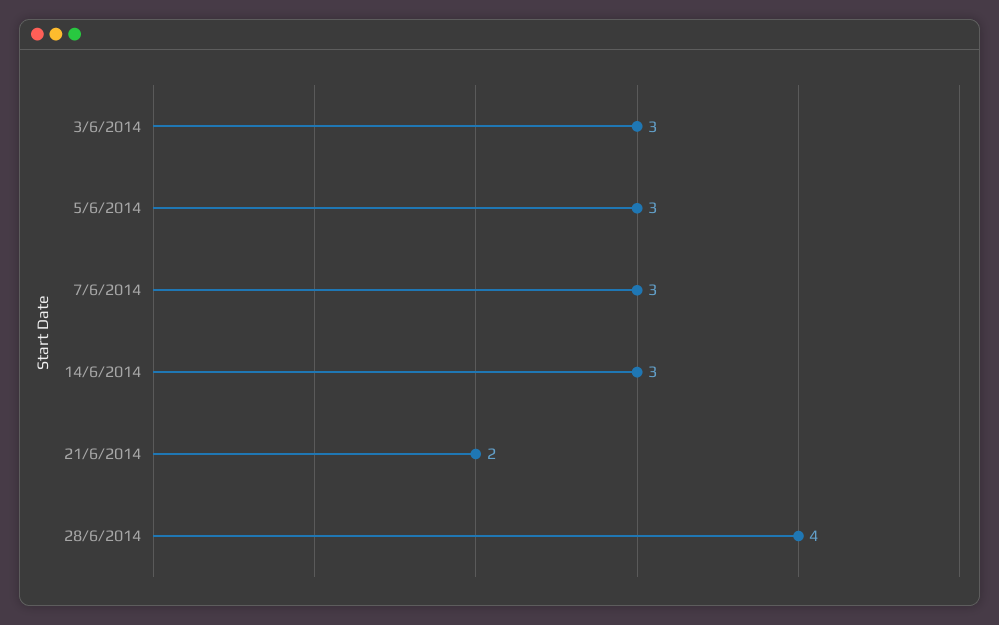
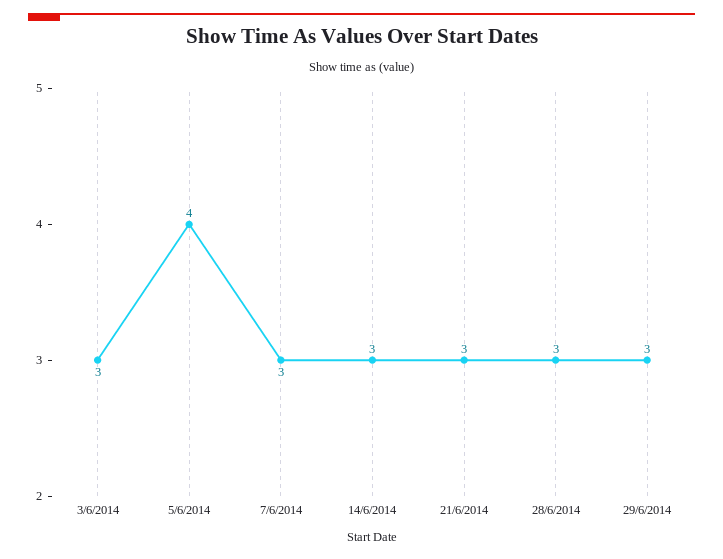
5/6/2014: 3 -> 4
21/6/2014: 2 -> 3
28/6/2014: 4 -> 3
29/6/2014: none -> 3

